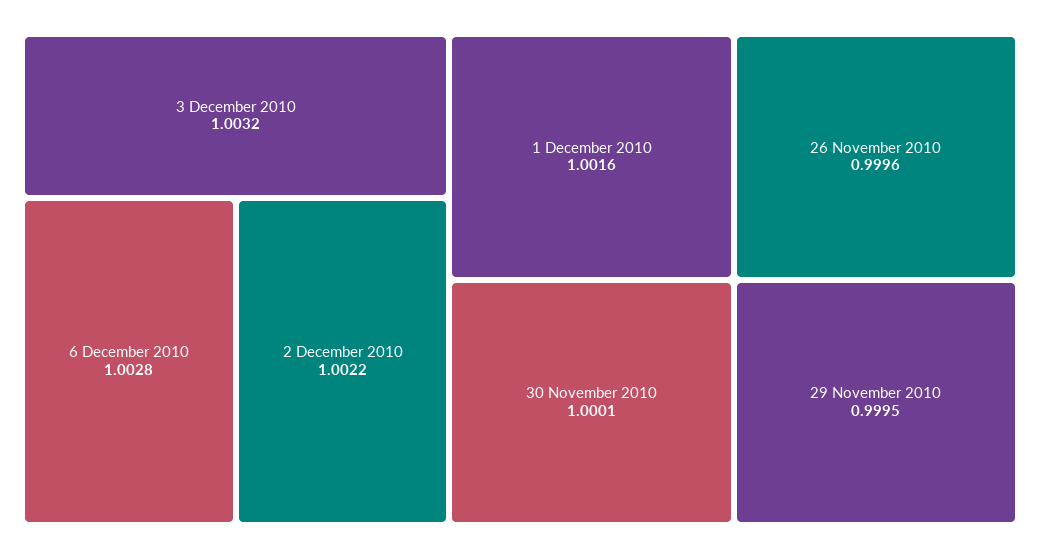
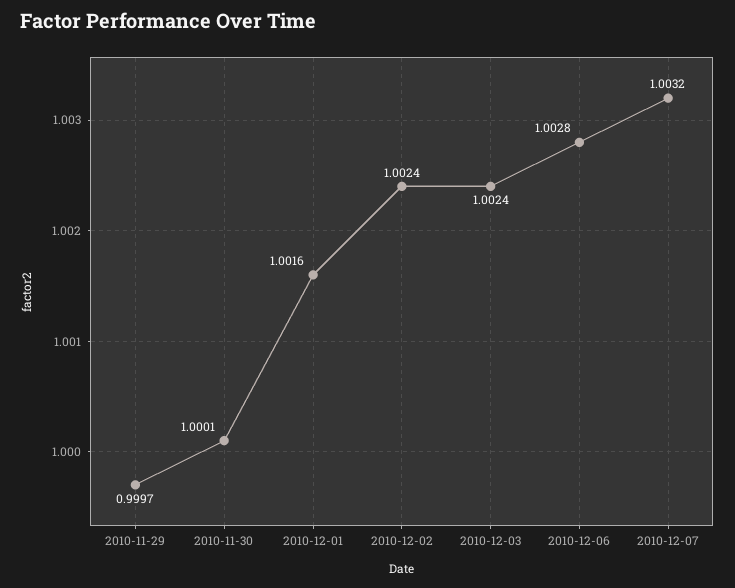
3 December 2010: 1.0032 -> 1.0024
2 December 2010: 1.0022 -> 1.0024
26 November 2010: 0.9996 -> none
29 November 2010: 0.9995 -> 0.9997
2010-12-07: none -> 1.0032

